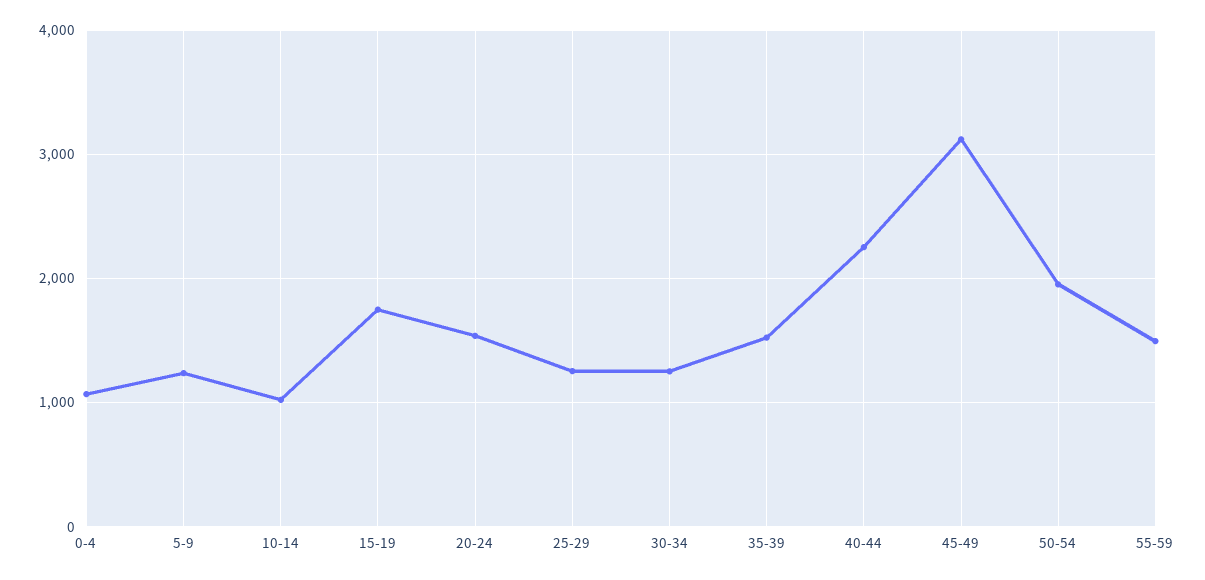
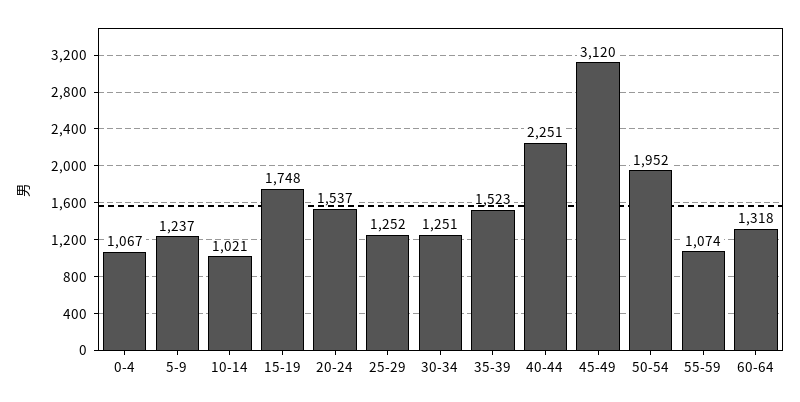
55-59: 1500 -> 1074
60-64: none -> 1318

